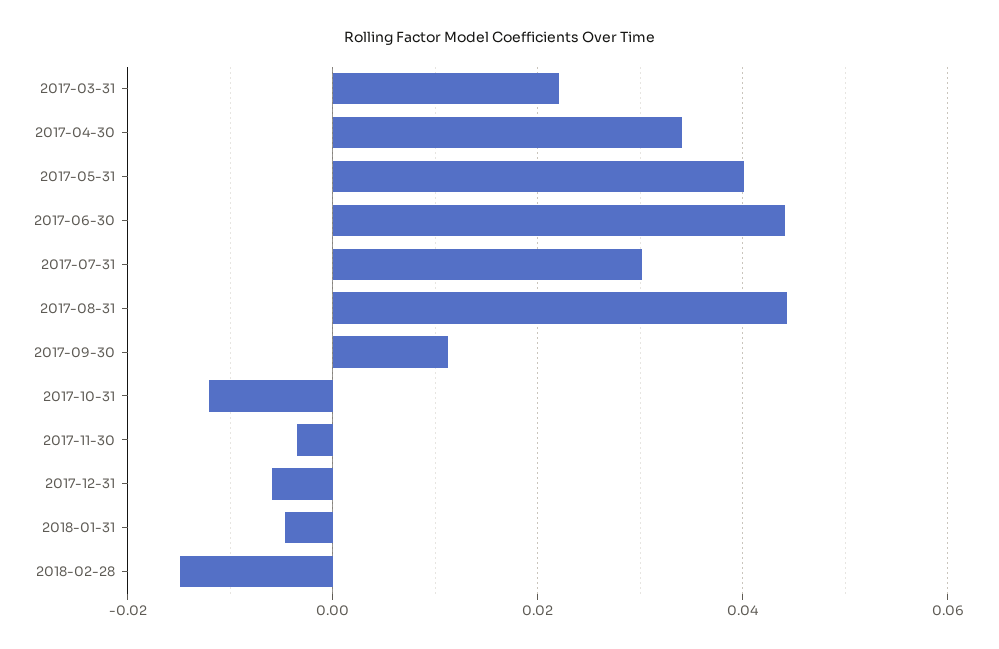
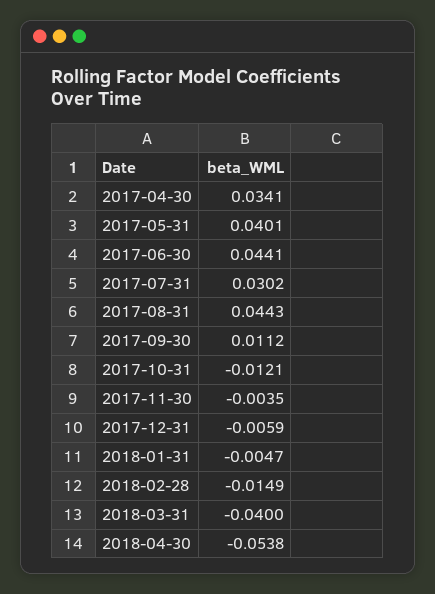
2017-03-31: 0.022 -> none
2018-03-31: none -> -0.04
2018-04-30: none -> -0.0538

